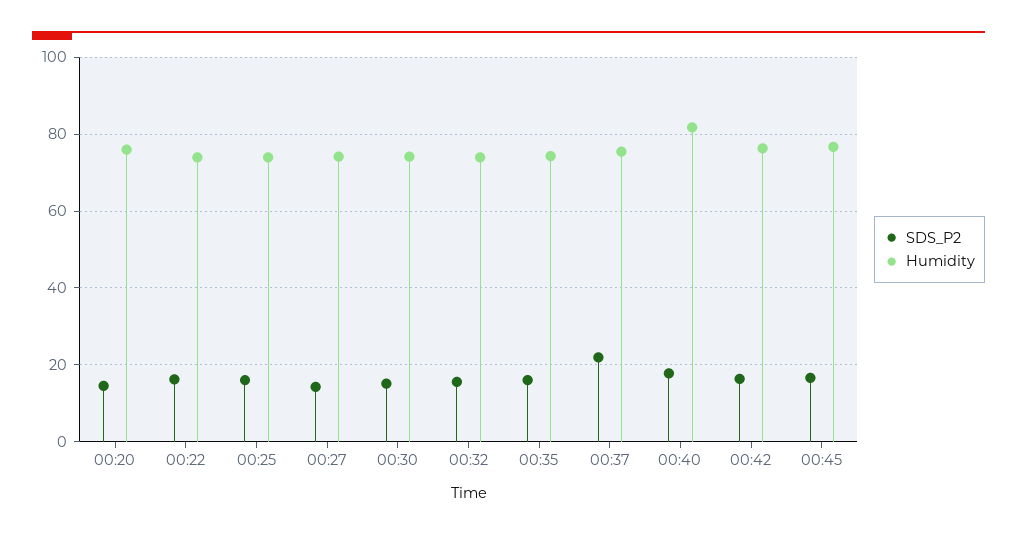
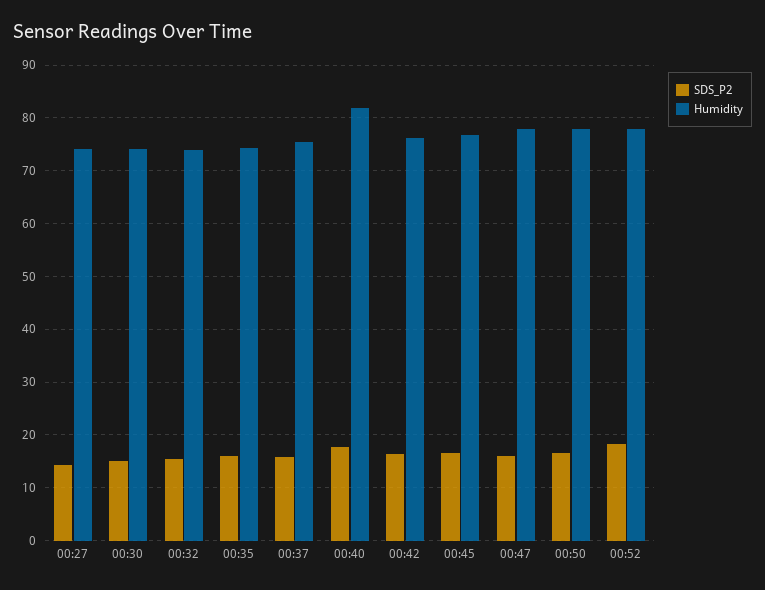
SDS_P2, 00:20: 14 -> none
Humidity, 00:20: 76 -> none
SDS_P2, 00:22: 16 -> none
Humidity, 00:22: 74 -> none
SDS_P2, 00:25: 16 -> none
Humidity, 00:25: 74 -> none
SDS_P2, 00:37: 22 -> 16
SDS_P2, 00:47: none -> 16
Humidity, 00:47: none -> 78
SDS_P2, 00:50: none -> 16
Humidity, 00:50: none -> 78
SDS_P2, 00:52: none -> 18
Humidity, 00:52: none -> 78

